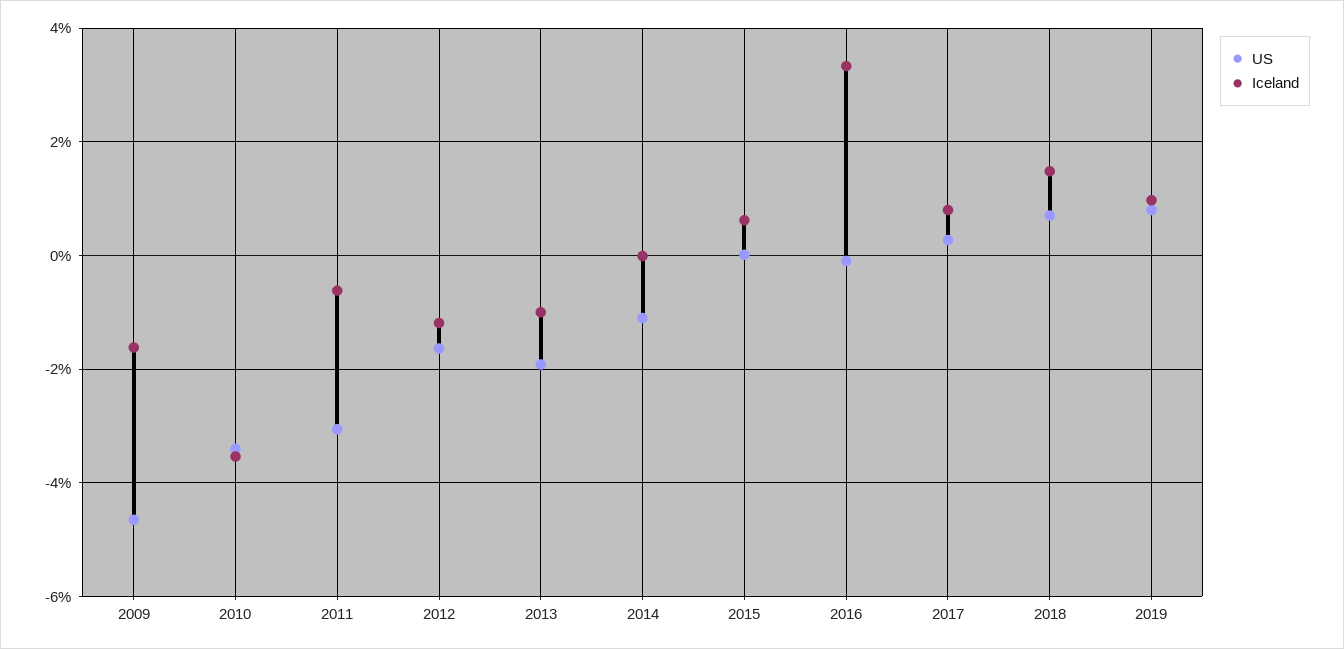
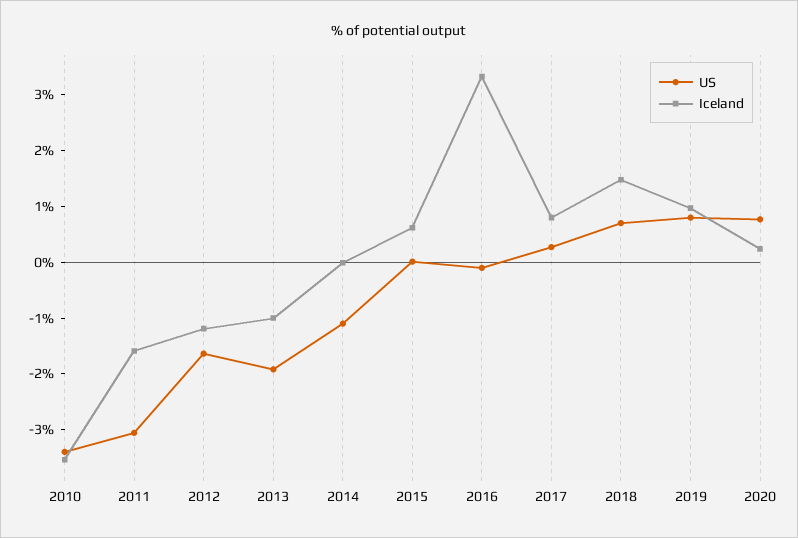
US, 2009: -4.6 -> none
Iceland, 2009: -1.6 -> none
Iceland, 2011: -0.6 -> -1.6
US, 2020: none -> 0.8
Iceland, 2020: none -> 0.2

